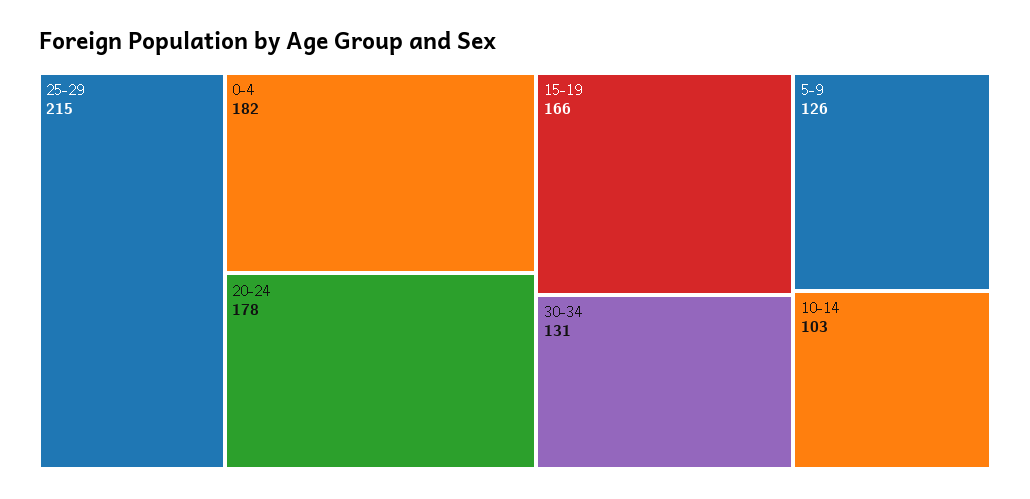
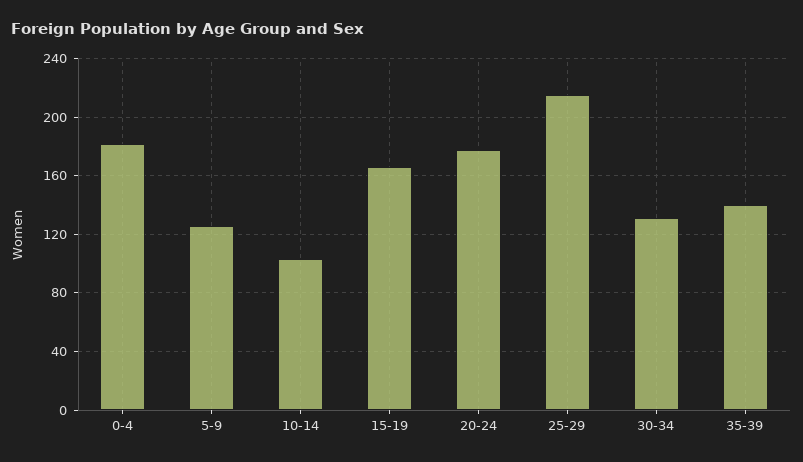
35-39: none -> 140

